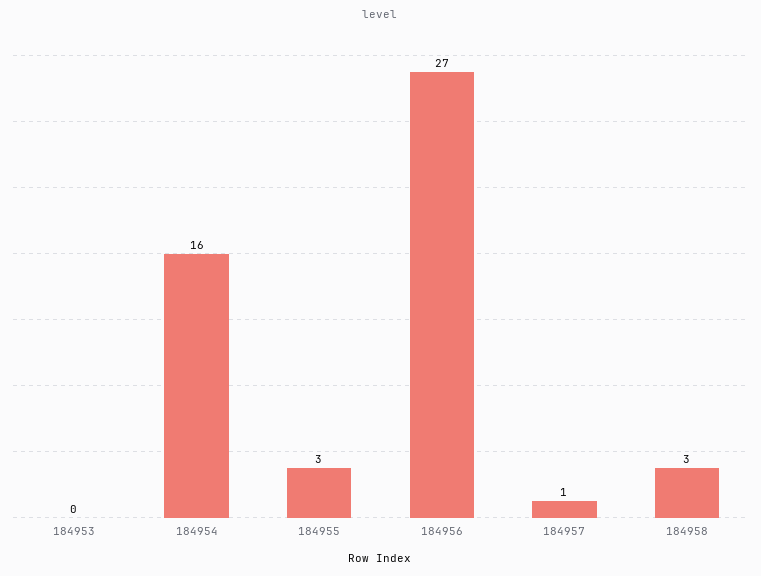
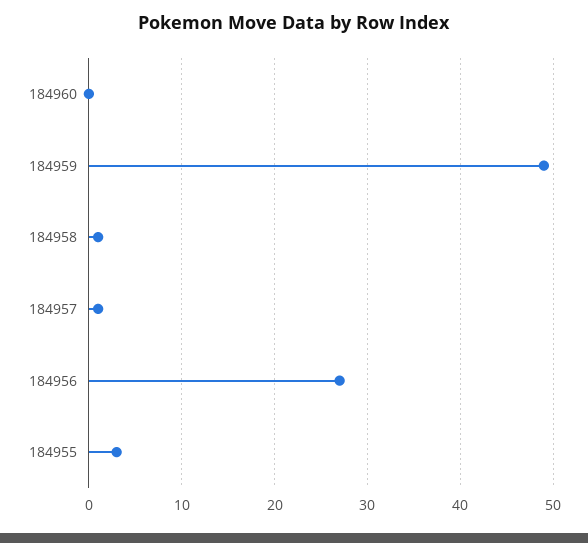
184953: 0 -> none
184954: 16 -> none
184958: 3 -> 1
184960: none -> 0
184959: none -> 49

